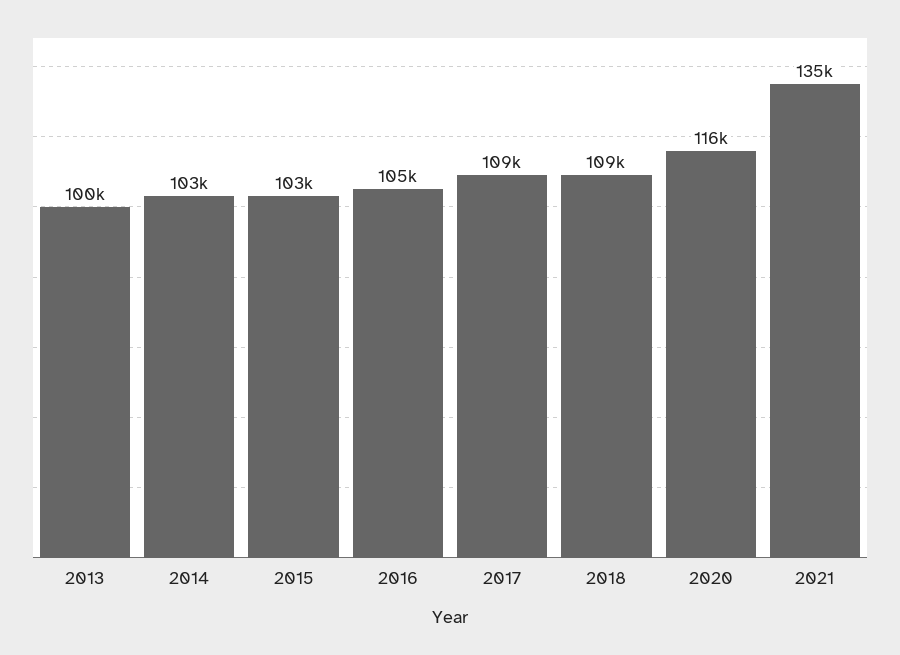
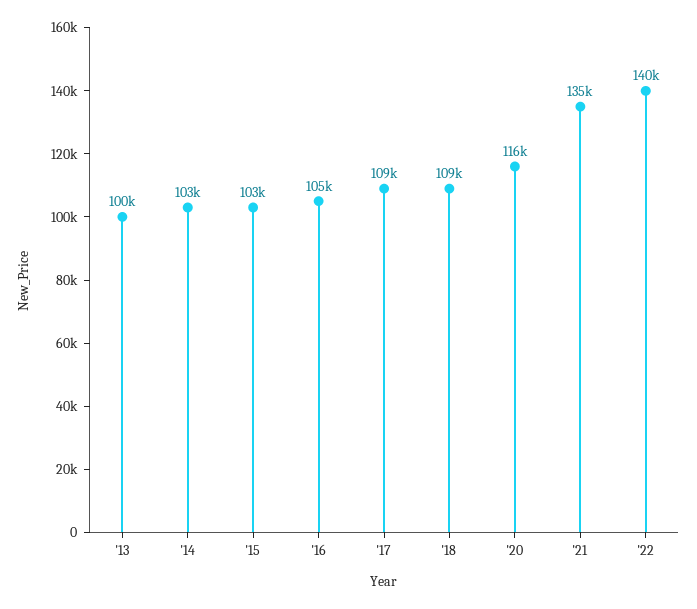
'22: none -> 140000

